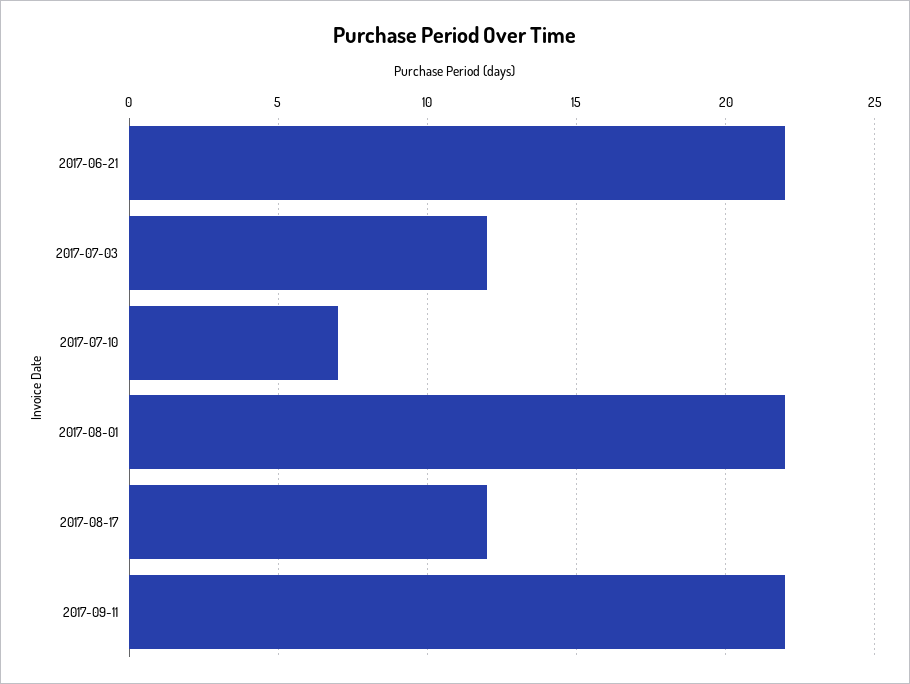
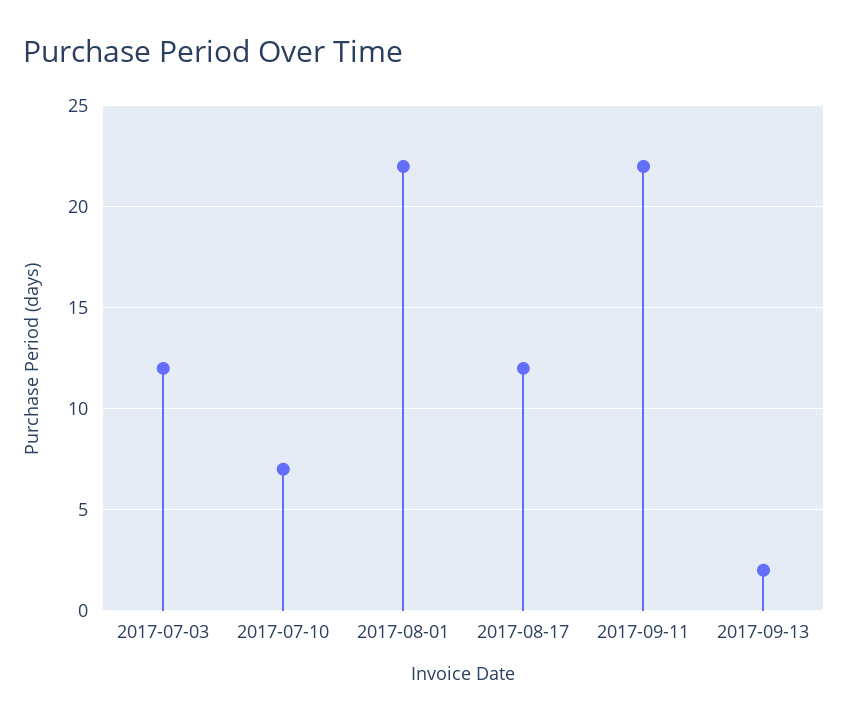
2017-06-21: 22 -> none
2017-09-13: none -> 2

